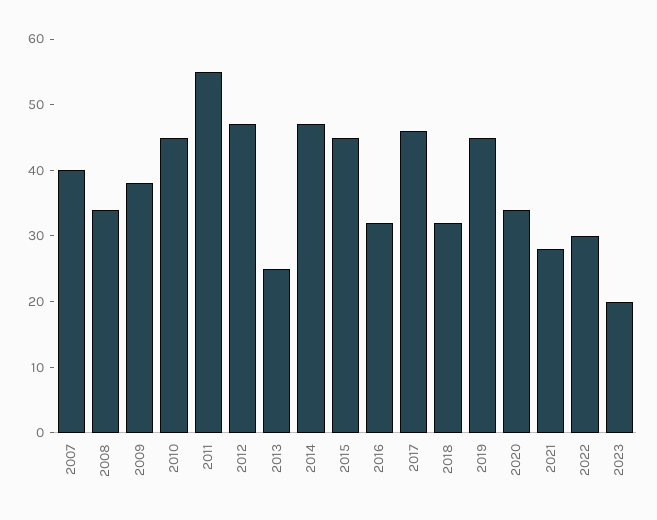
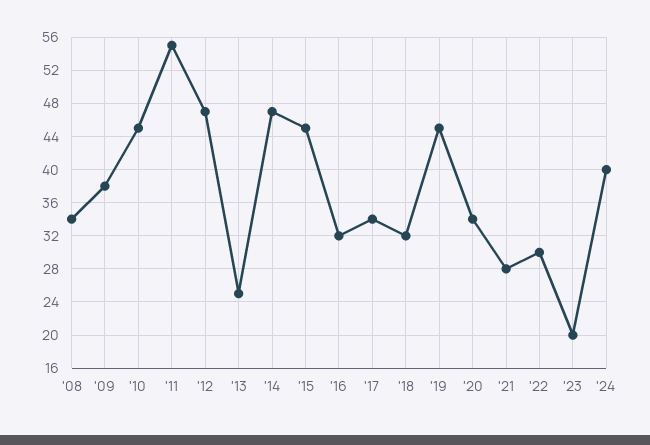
2007: 40 -> none
2017: 45 -> 34
'24: none -> 40

